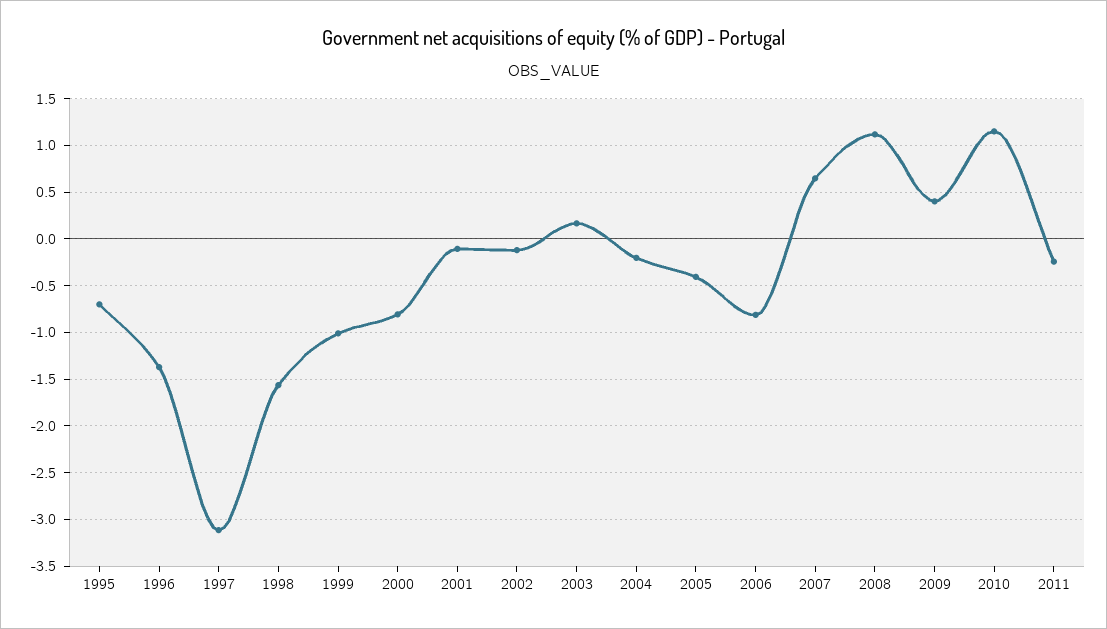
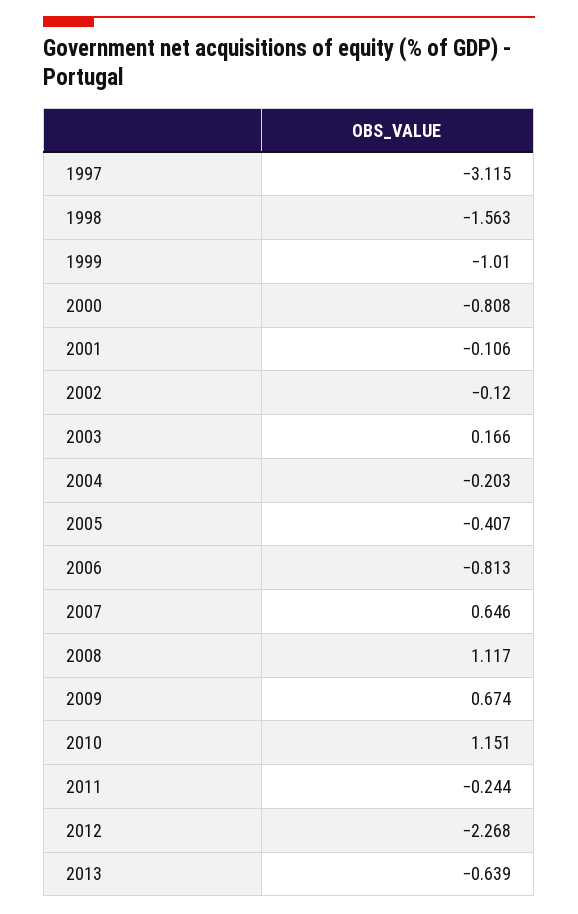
1995: -0.7 -> none
1996: -1.4 -> none
2009: 0.4 -> 0.674
2012: none -> -2.268
2013: none -> -0.639

